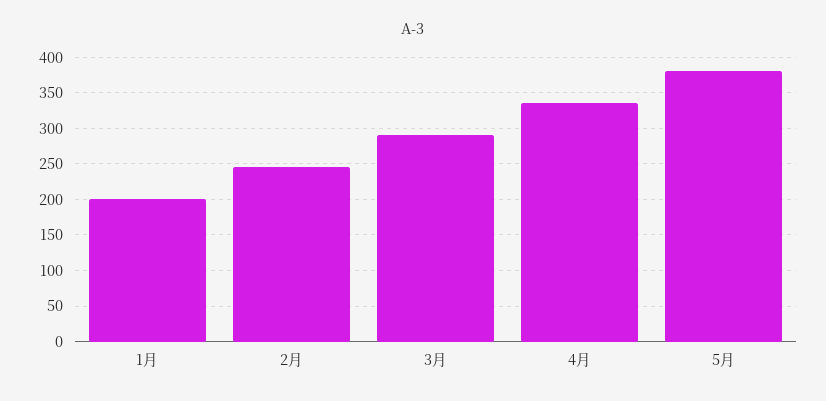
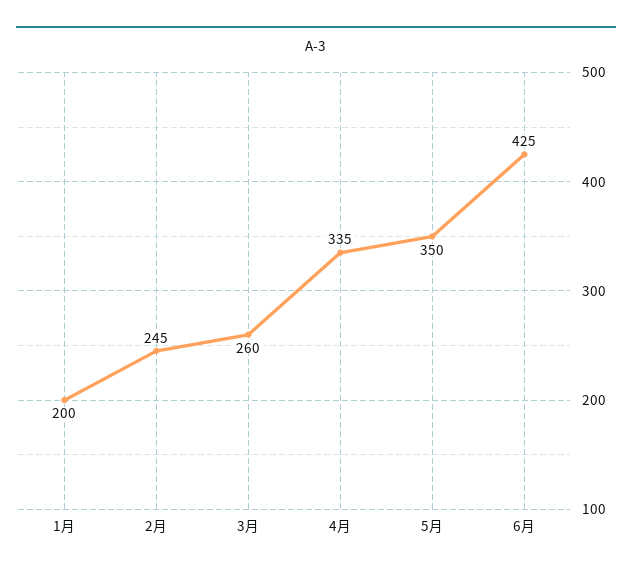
3月: 290 -> 260
5月: 380 -> 350
6月: none -> 425

